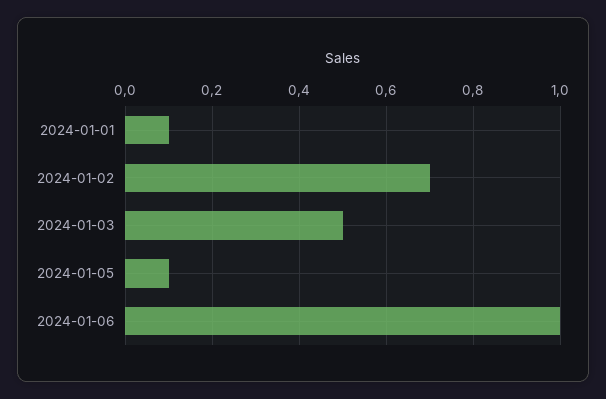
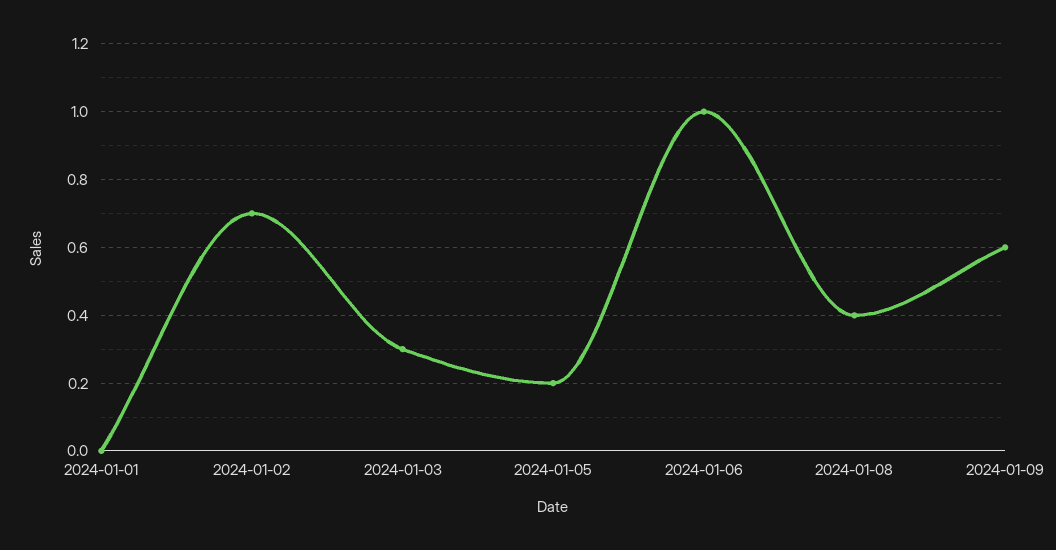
2024-01-01: 0.1 -> 0
2024-01-03: 0.5 -> 0.3
2024-01-05: 0.1 -> 0.2
2024-01-08: none -> 0.4
2024-01-09: none -> 0.6

